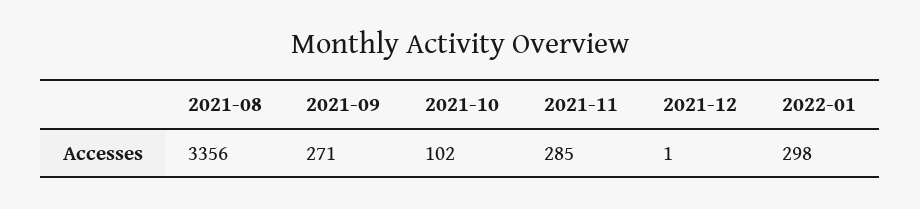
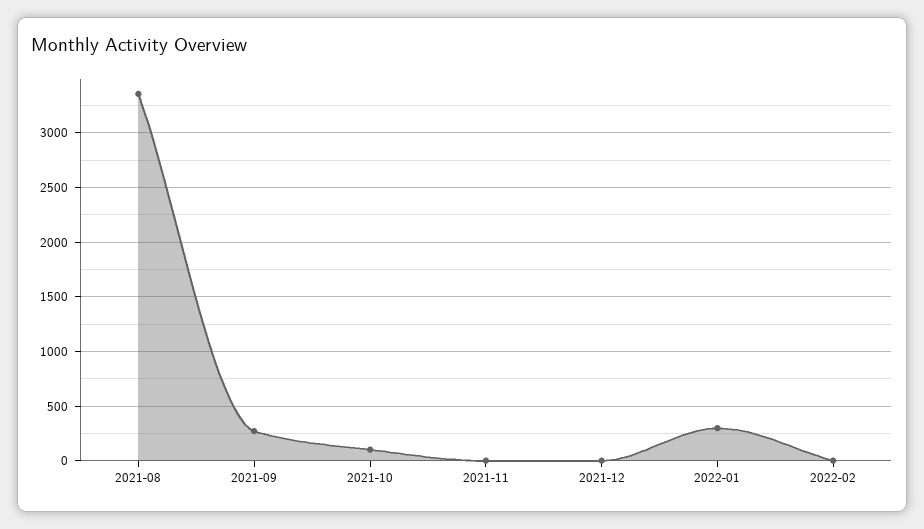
2021-11: 285 -> 0
2022-02: none -> 0

